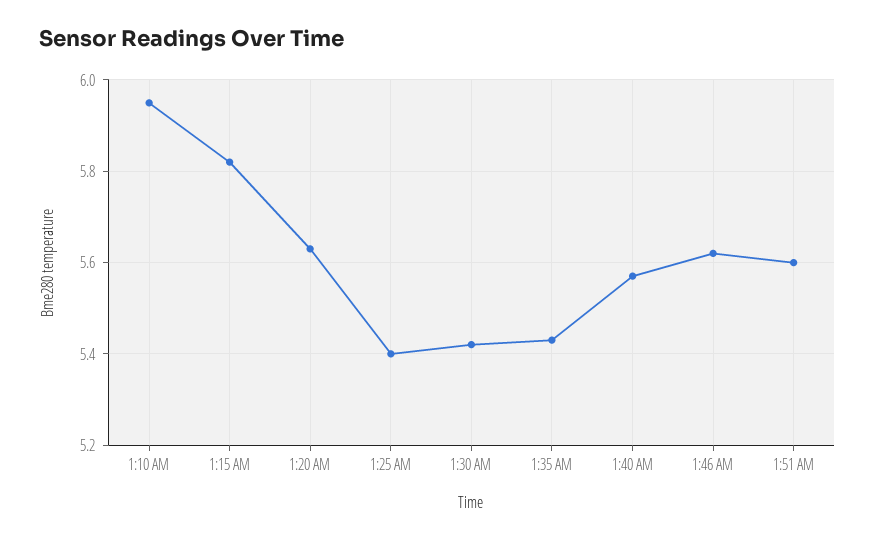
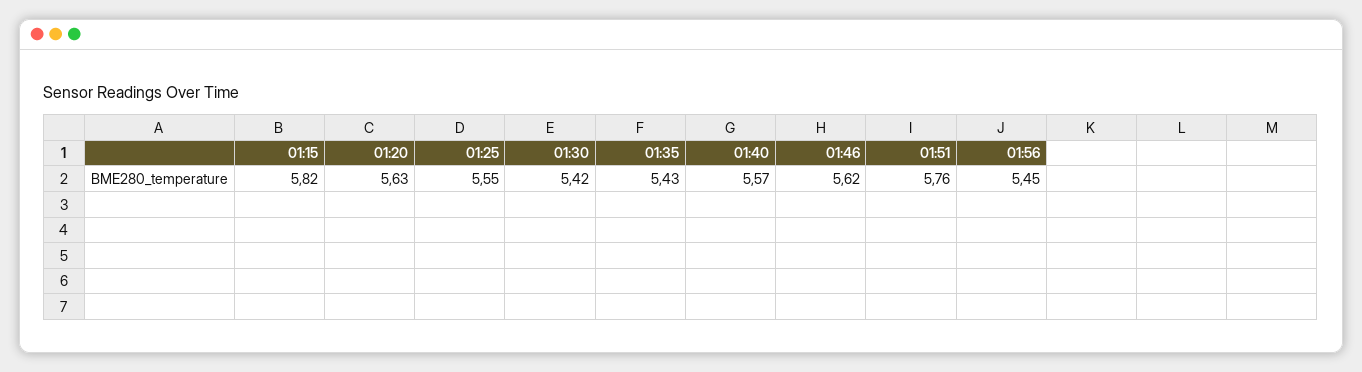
1:10 AM: 5.95 -> none
1:25 AM: 5.4 -> 5.55
1:51 AM: 5.6 -> 5.76
01:56: none -> 5.45

